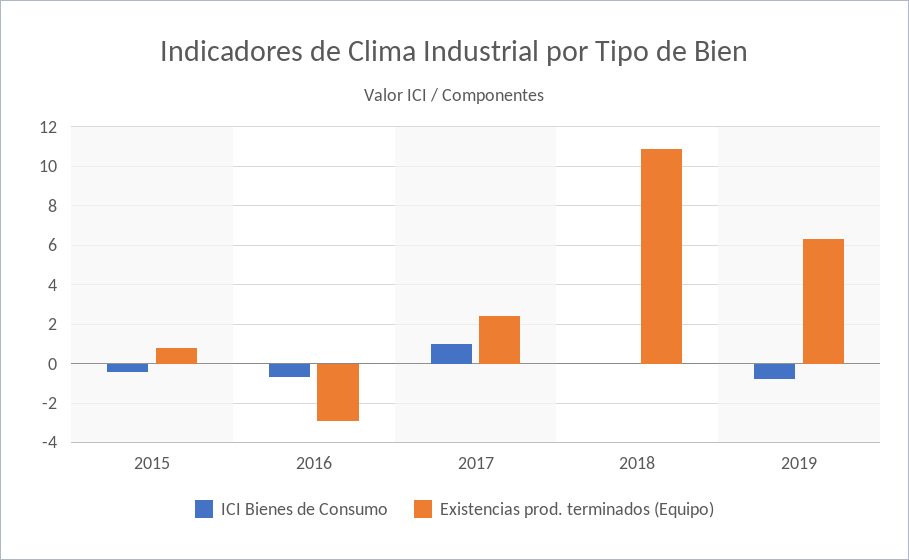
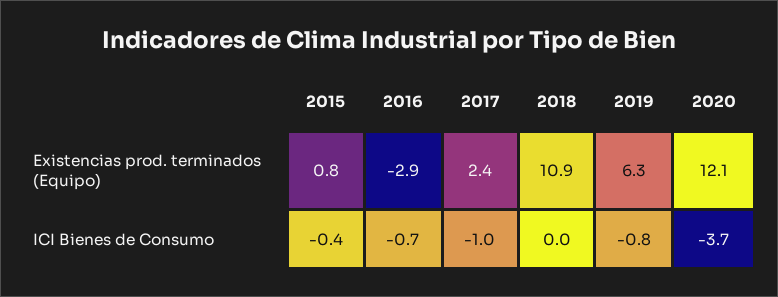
ICI Bienes de Consumo, 2017: 1 -> -1
Existencias prod. terminados (Equipo), 2020: none -> 12.1
ICI Bienes de Consumo, 2020: none -> -3.7

